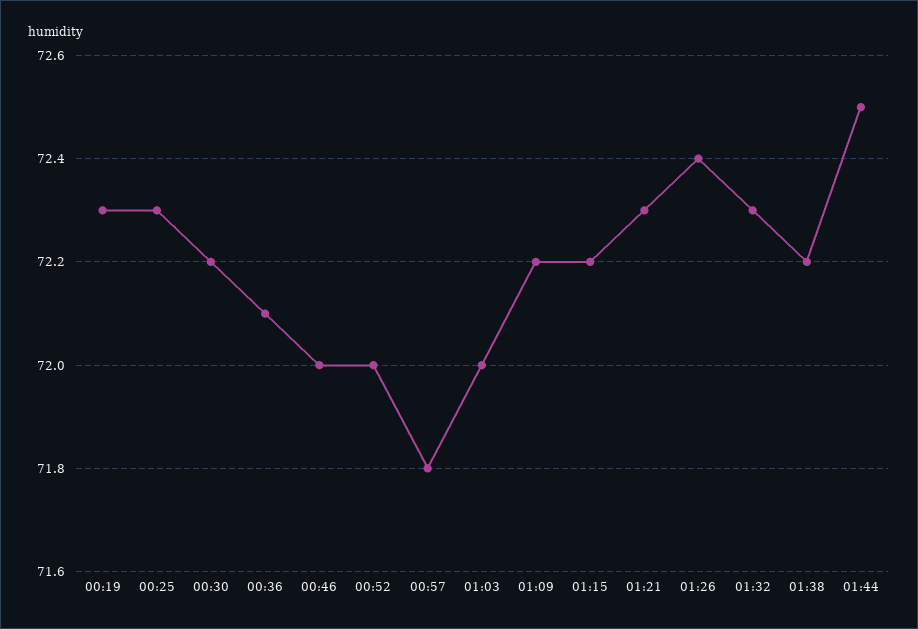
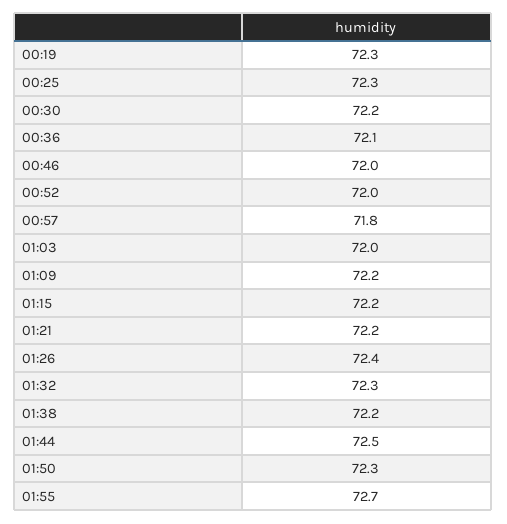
01:21: 72.3 -> 72.2
01:50: none -> 72.3
01:55: none -> 72.7

